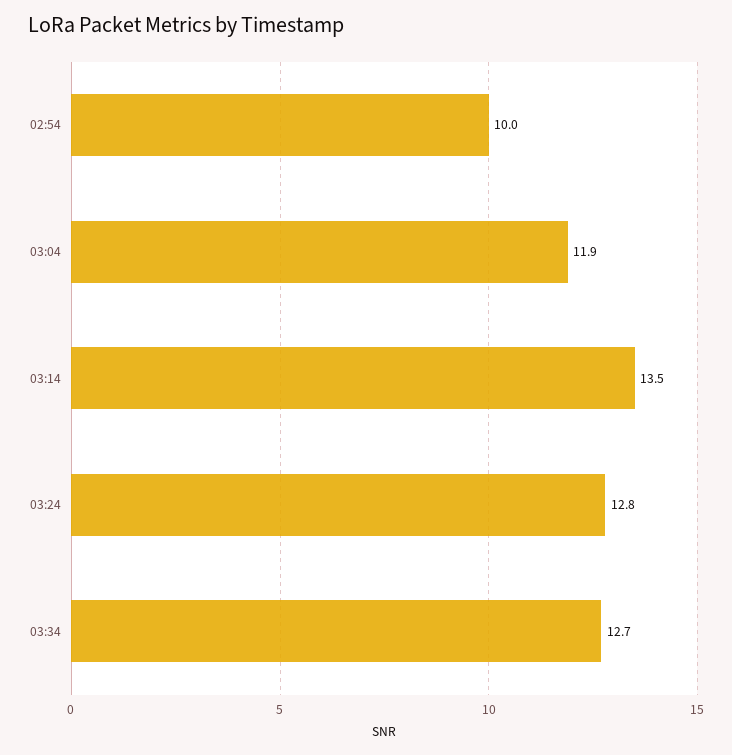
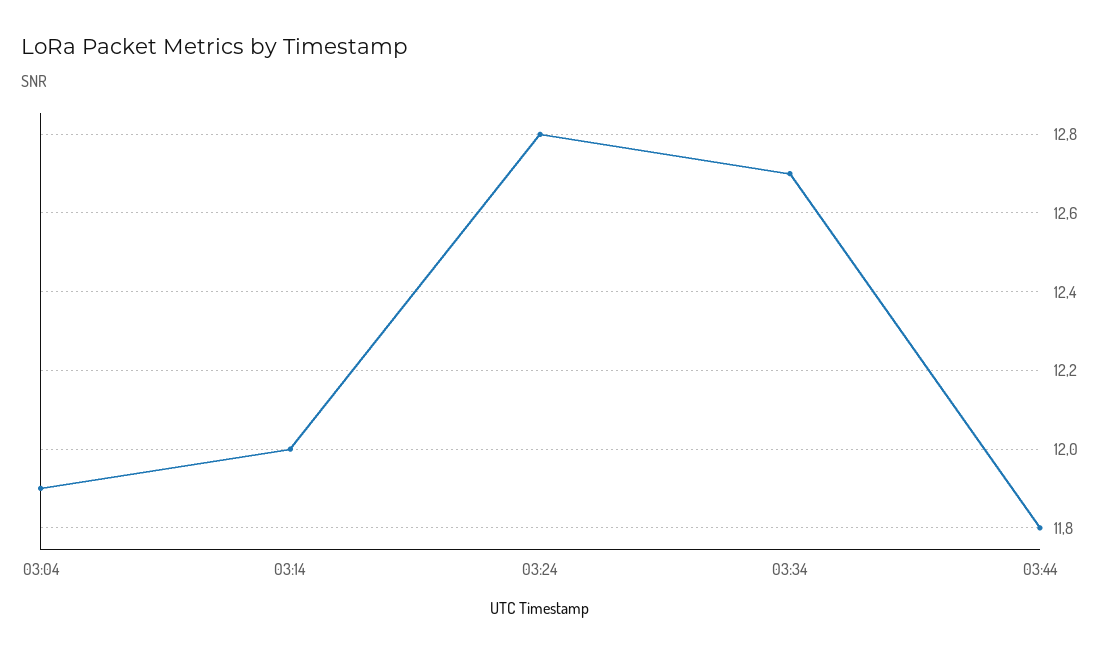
02:54: 10 -> none
03:14: 13.5 -> 12
03:44: none -> 11.8

